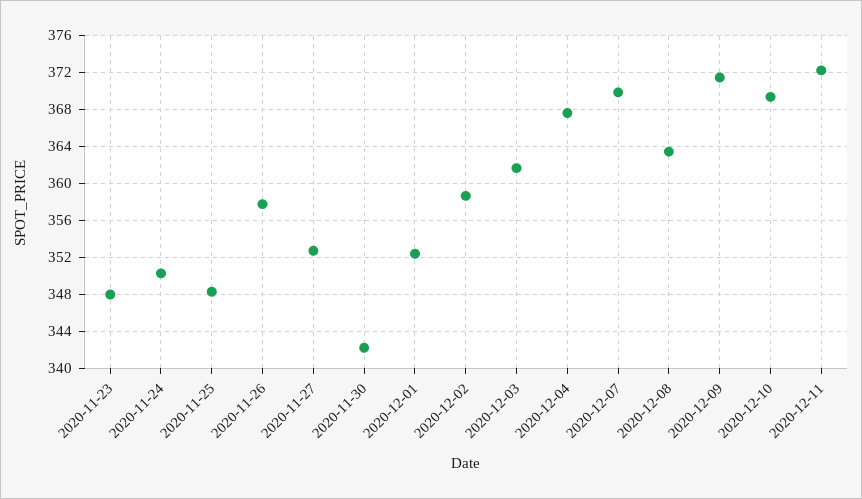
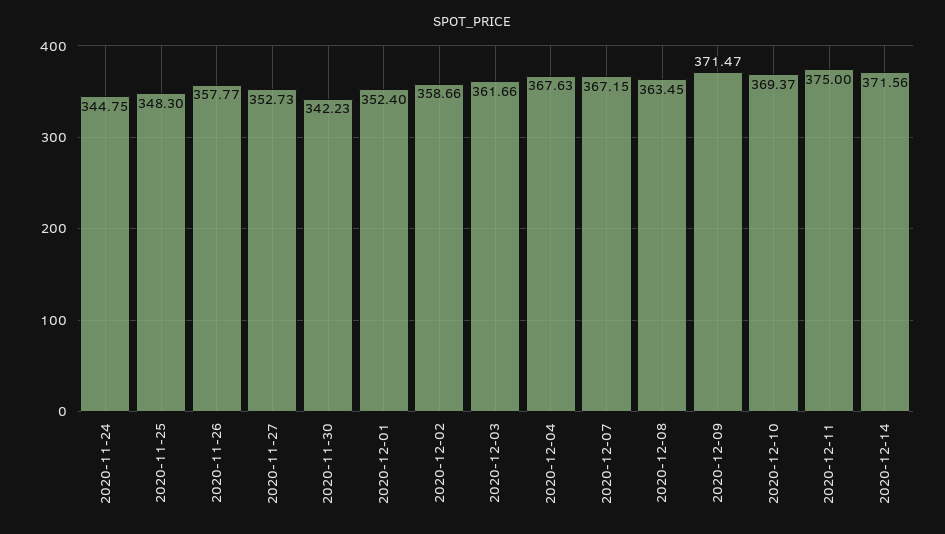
2020-11-23: 348 -> none
2020-11-24: 350 -> 344.75
2020-12-07: 370 -> 367.15
2020-12-11: 372 -> 375
2020-12-14: none -> 371.56

